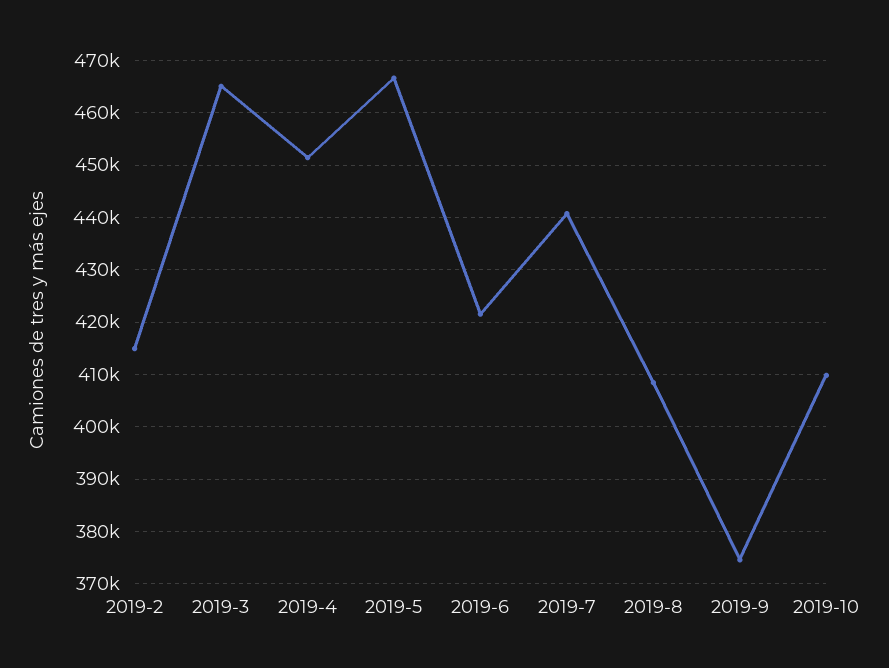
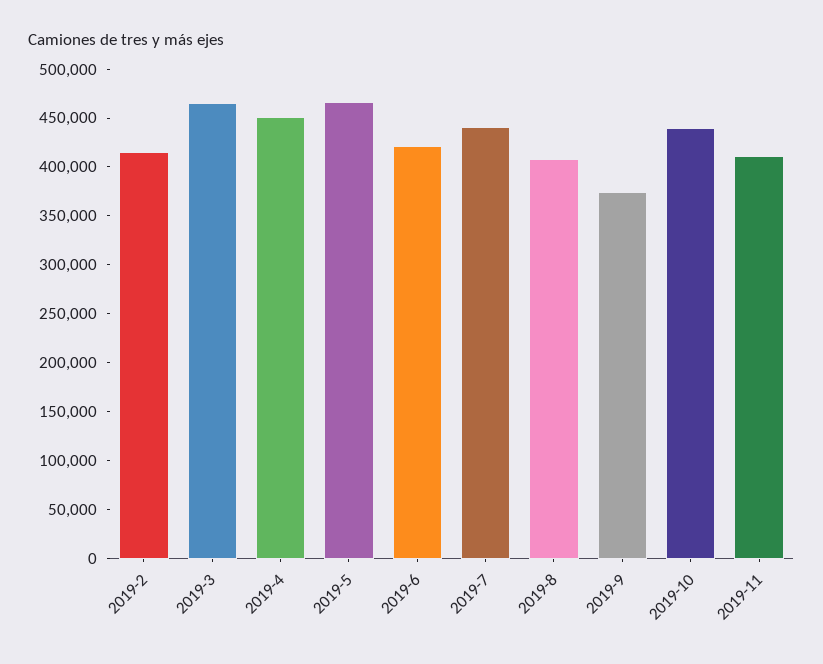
2019-10: 410000 -> 440000
2019-11: none -> 410000

